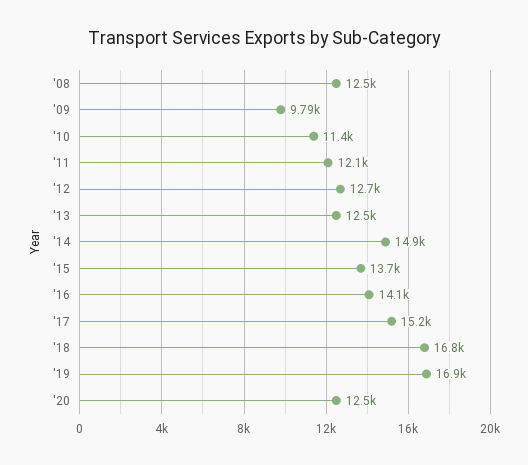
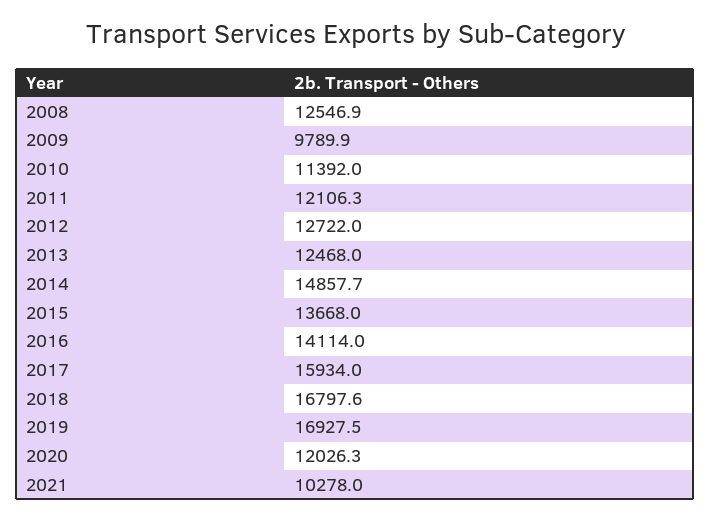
'17: 15200 -> 15934
'20: 12500 -> 12026.3
2021: none -> 10278

